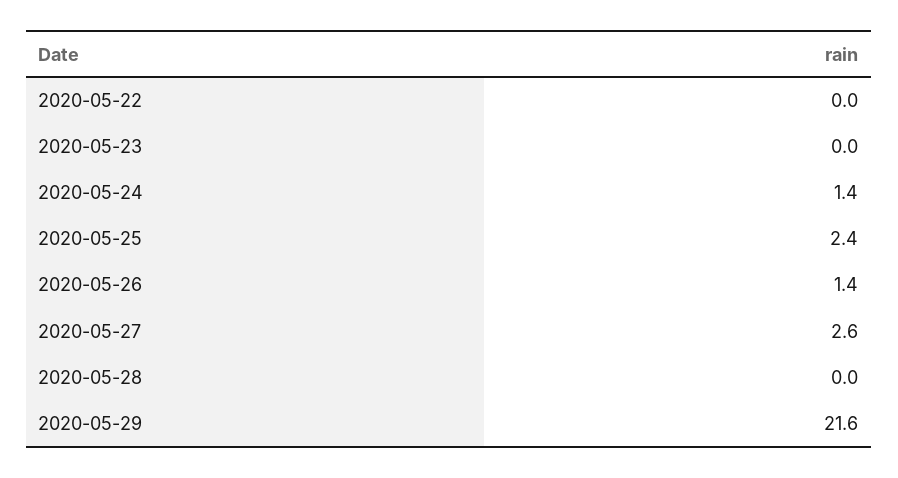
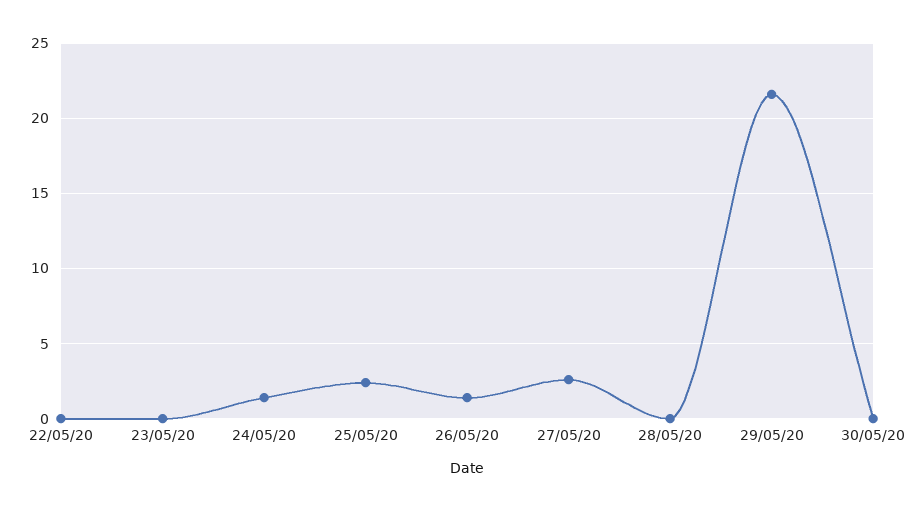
30/05/20: none -> 0

